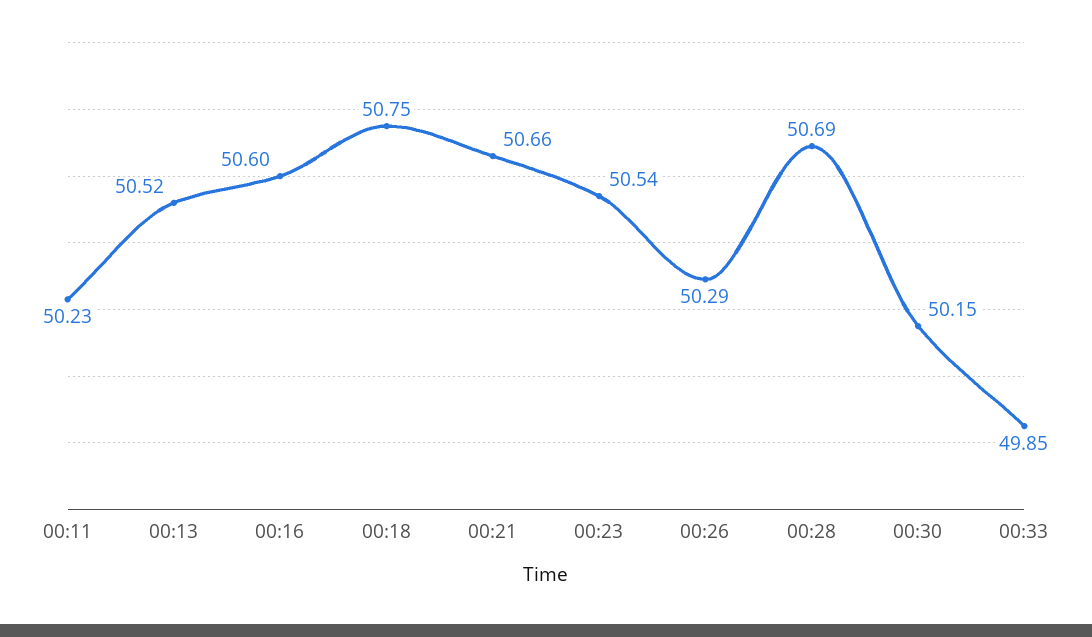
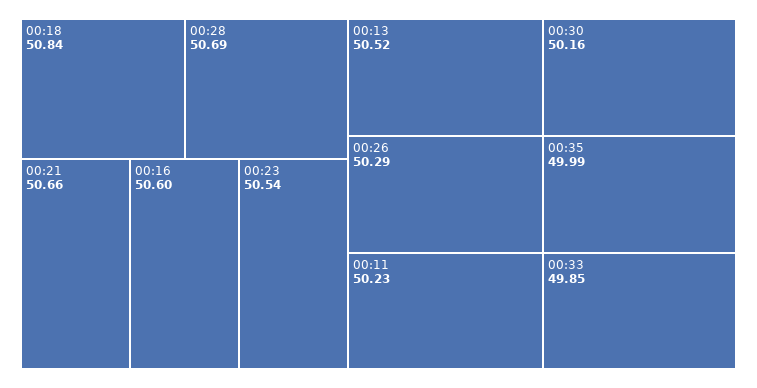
00:18: 50.75 -> 50.84
00:30: 50.15 -> 50.16
00:35: none -> 49.99

